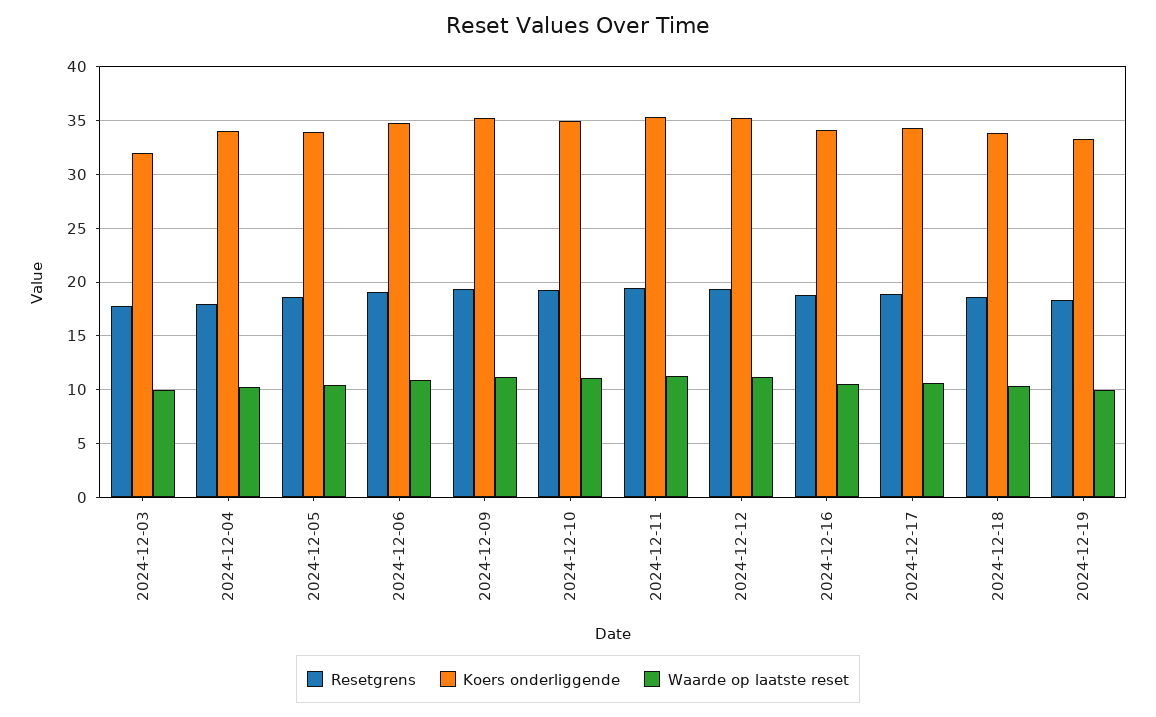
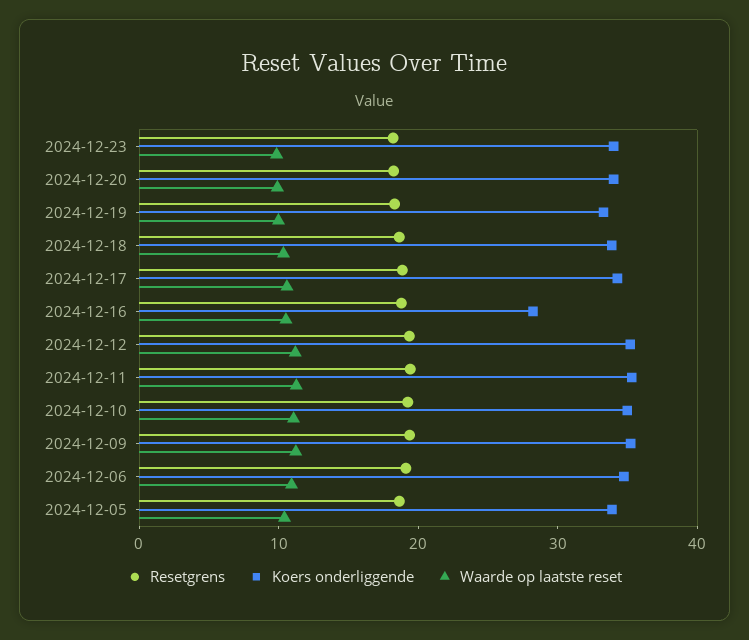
Resetgrens, 2024-12-03: 18 -> none
Koers onderliggende, 2024-12-03: 32 -> none
Waarde op laatste reset, 2024-12-03: 10 -> none
Resetgrens, 2024-12-04: 18 -> none
Koers onderliggende, 2024-12-04: 34 -> none
Waarde op laatste reset, 2024-12-04: 10 -> none
Koers onderliggende, 2024-12-16: 34 -> 28
Resetgrens, 2024-12-23: none -> 18
Koers onderliggende, 2024-12-23: none -> 34
Waarde op laatste reset, 2024-12-23: none -> 10
Resetgrens, 2024-12-20: none -> 18
Koers onderliggende, 2024-12-20: none -> 34
Waarde op laatste reset, 2024-12-20: none -> 10

